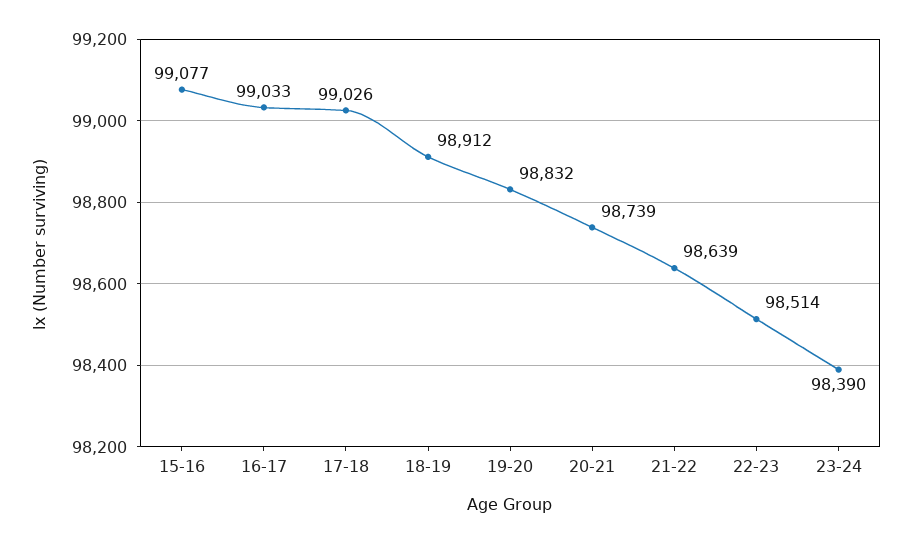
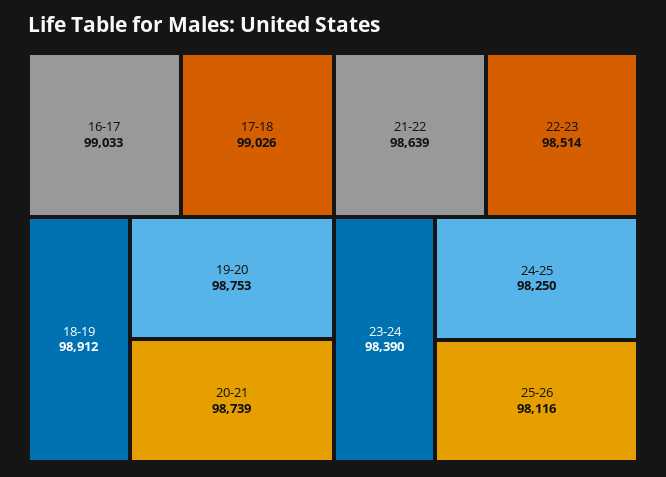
15-16: 99077 -> none
19-20: 98832 -> 98753
24-25: none -> 98250
25-26: none -> 98116

